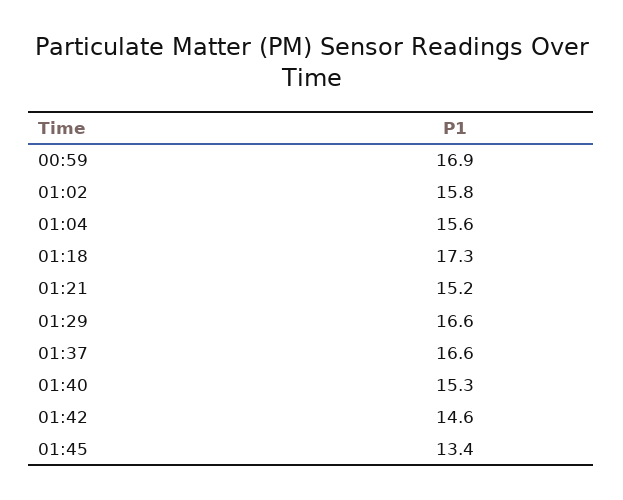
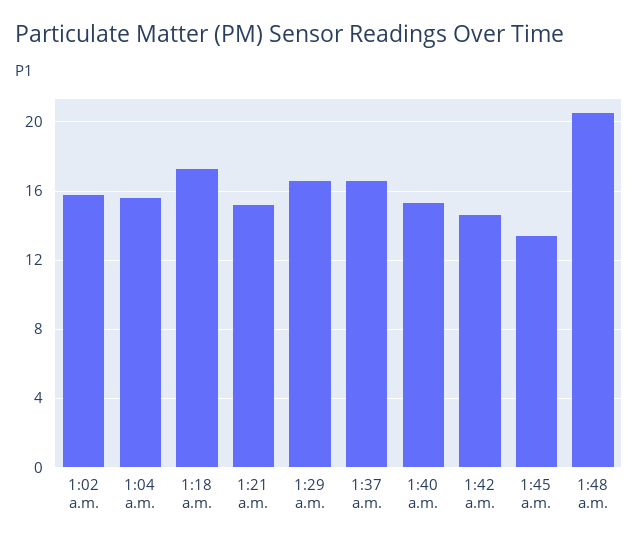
00:59: 16.9 -> none
1:48 a.m.: none -> 20.5

